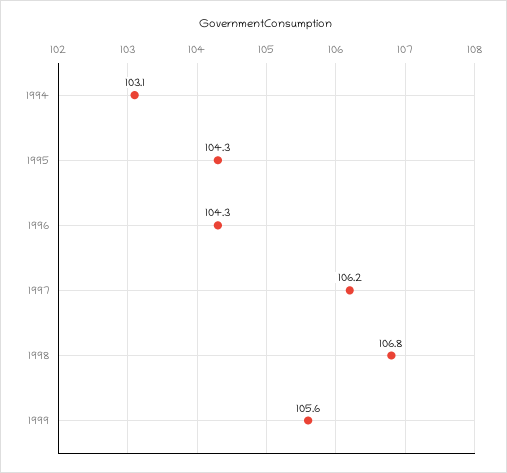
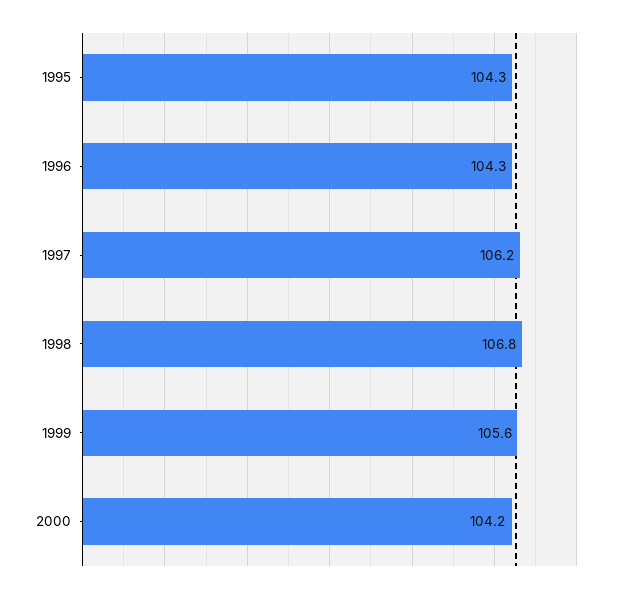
1994: 103.1 -> none
2000: none -> 104.2

